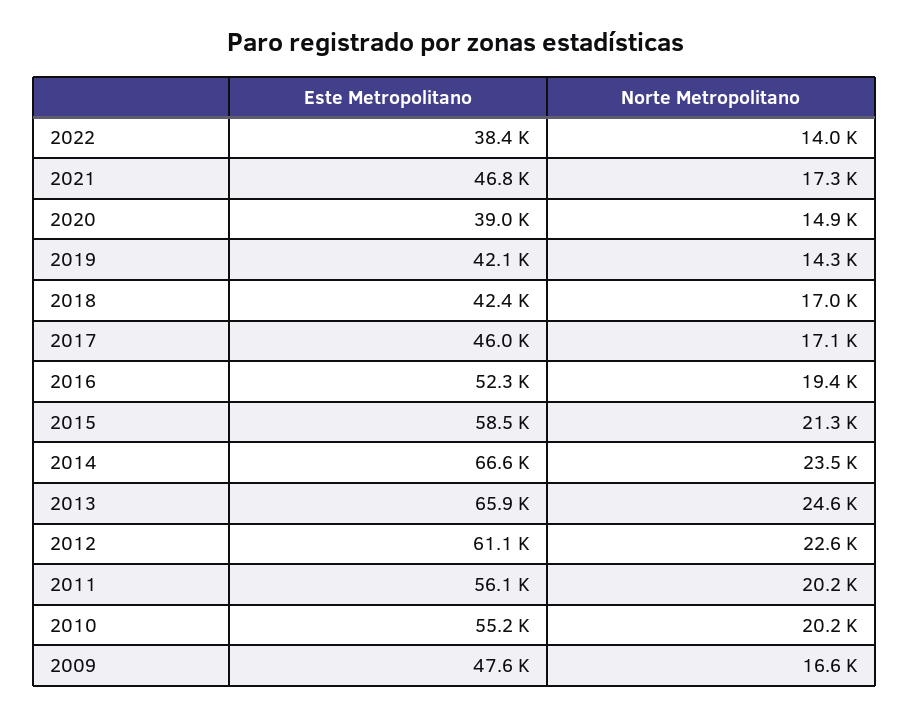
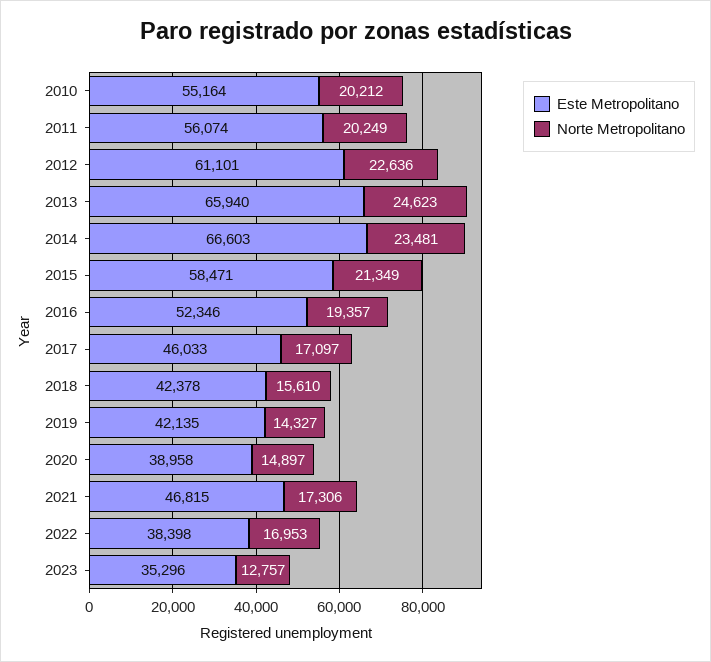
Norte Metropolitano, 2022: 14000 -> 16953
Norte Metropolitano, 2018: 17000 -> 15610
Este Metropolitano, 2009: 47600 -> none
Norte Metropolitano, 2009: 16600 -> none
Este Metropolitano, 2023: none -> 35296
Norte Metropolitano, 2023: none -> 12757

